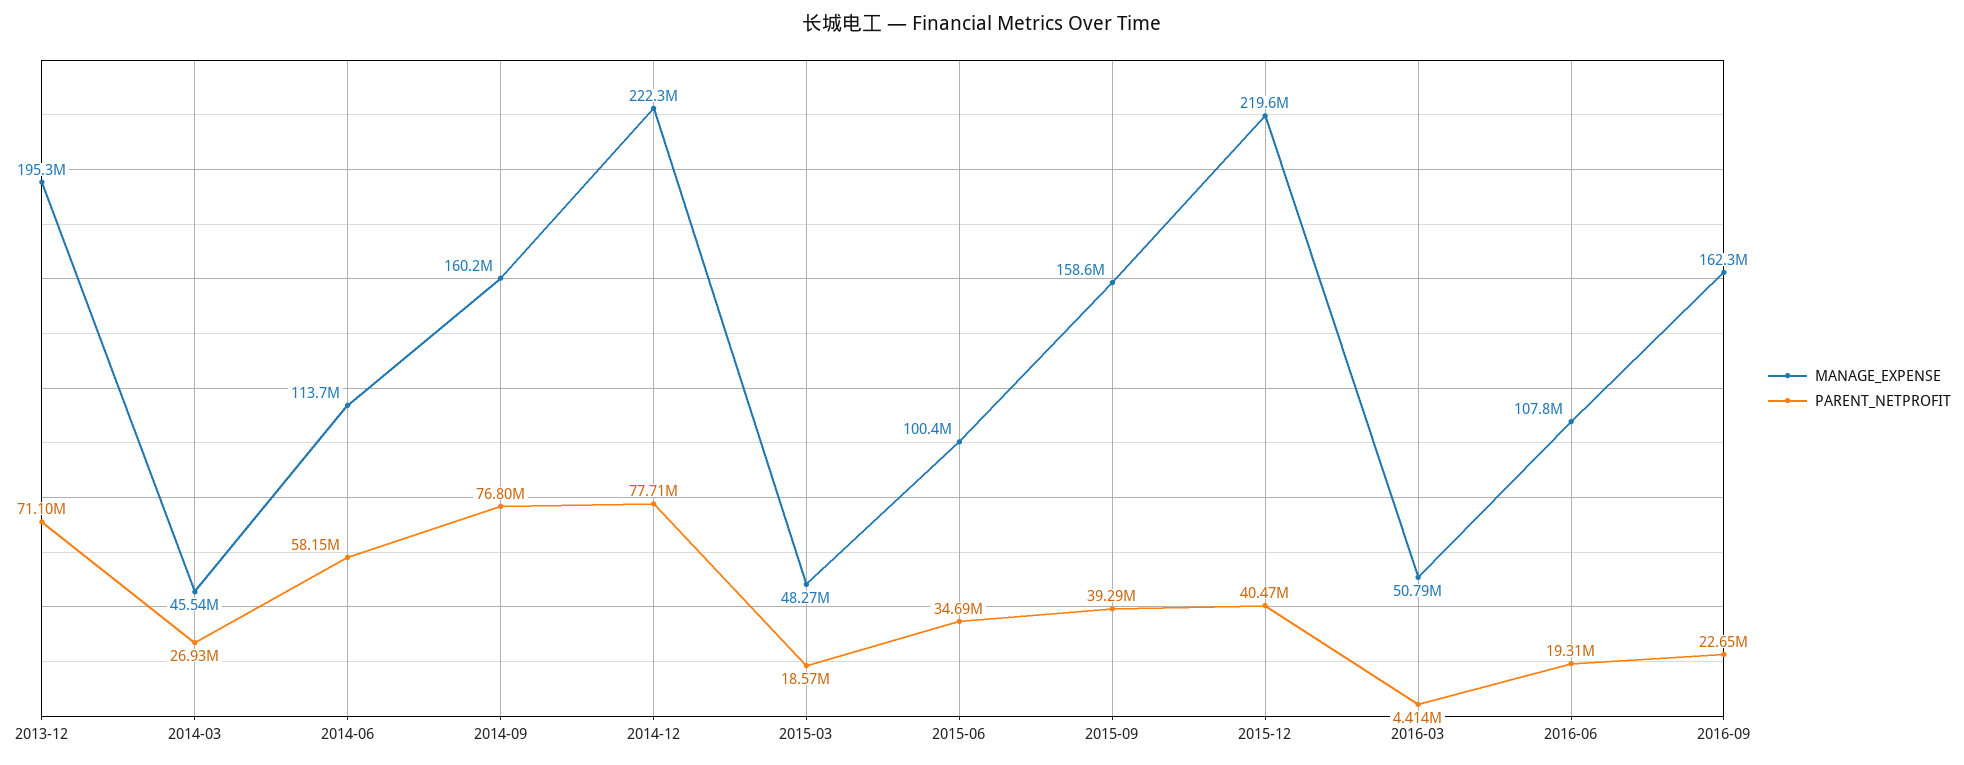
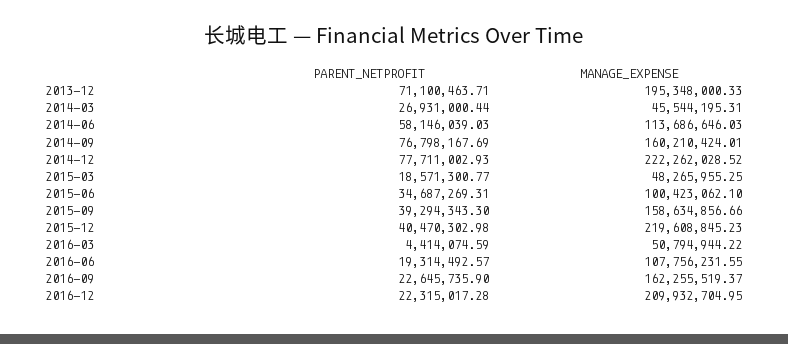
PARENT_NETPROFIT, 2016-12: none -> 22315017.28
MANAGE_EXPENSE, 2016-12: none -> 209932704.95

